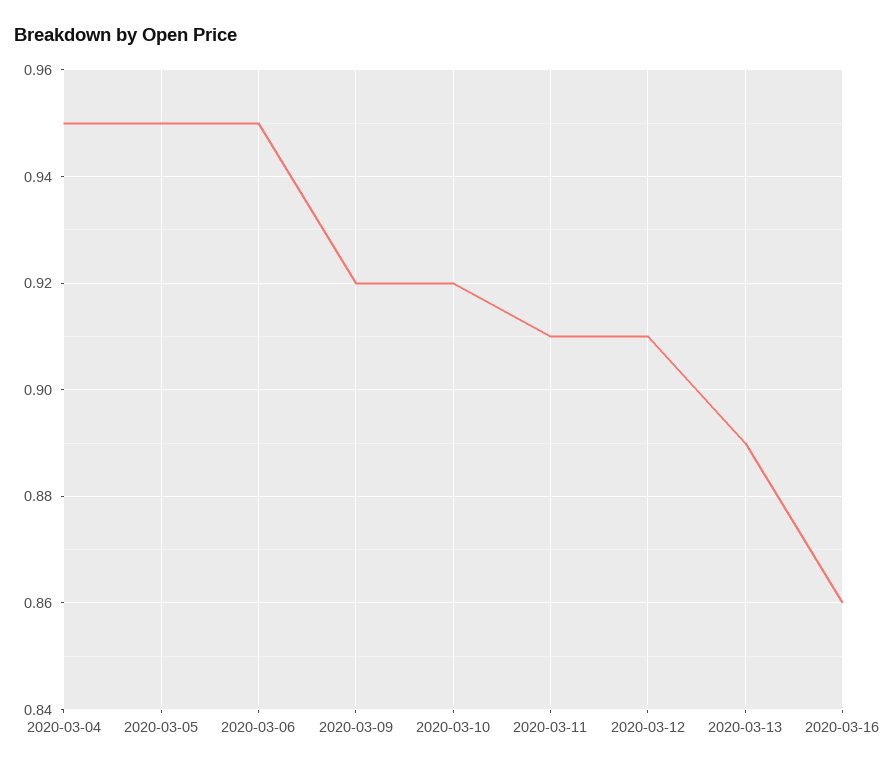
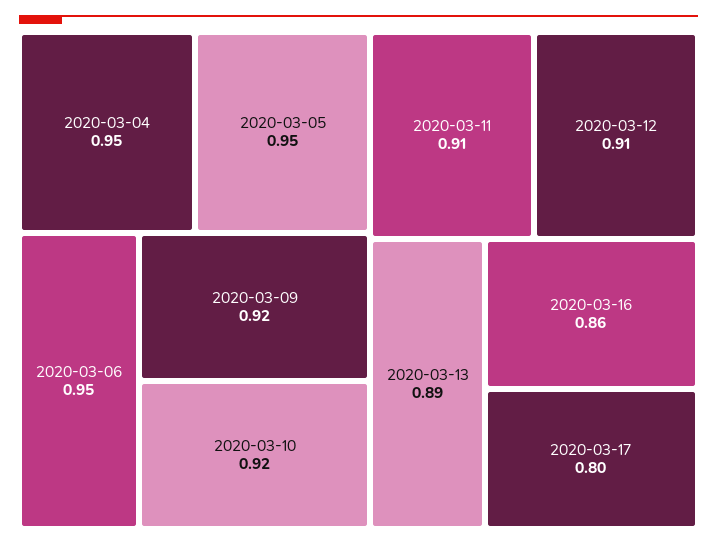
2020-03-17: none -> 0.8

